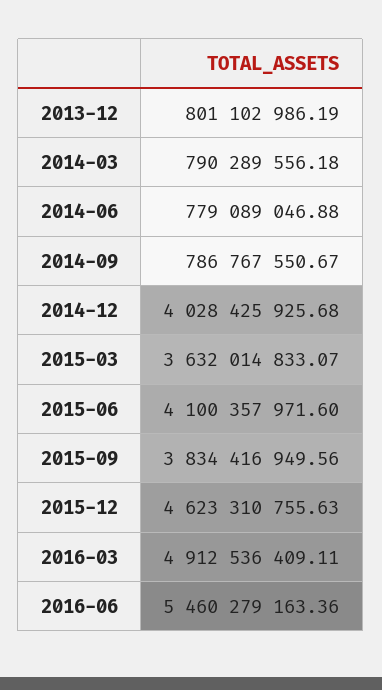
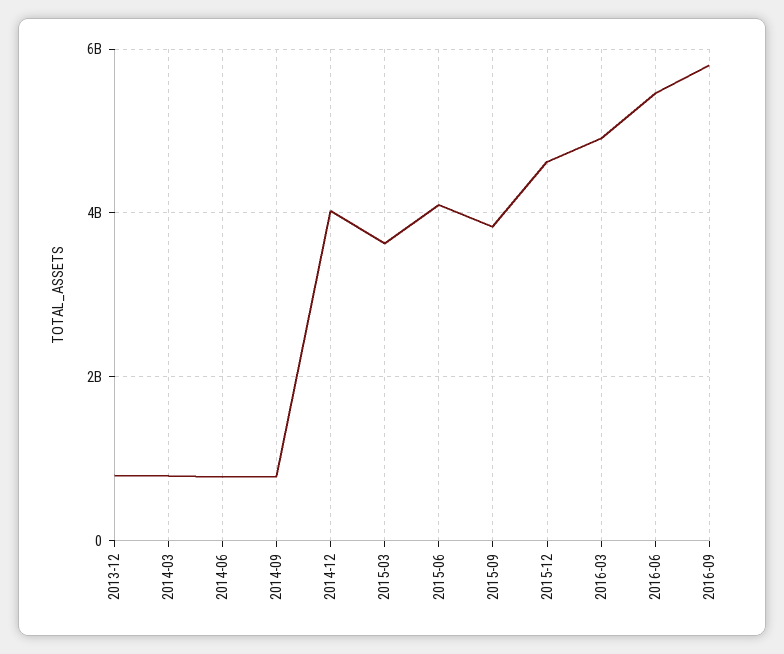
2016-09: none -> 5800000000

